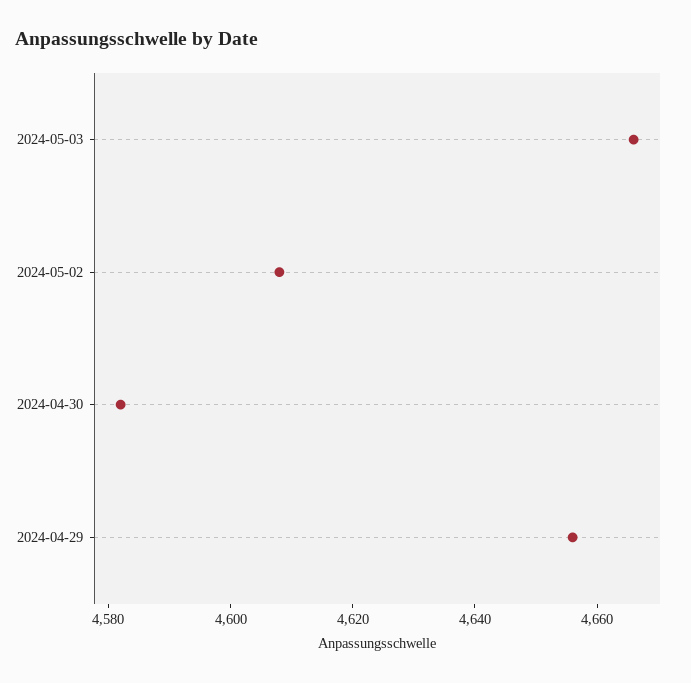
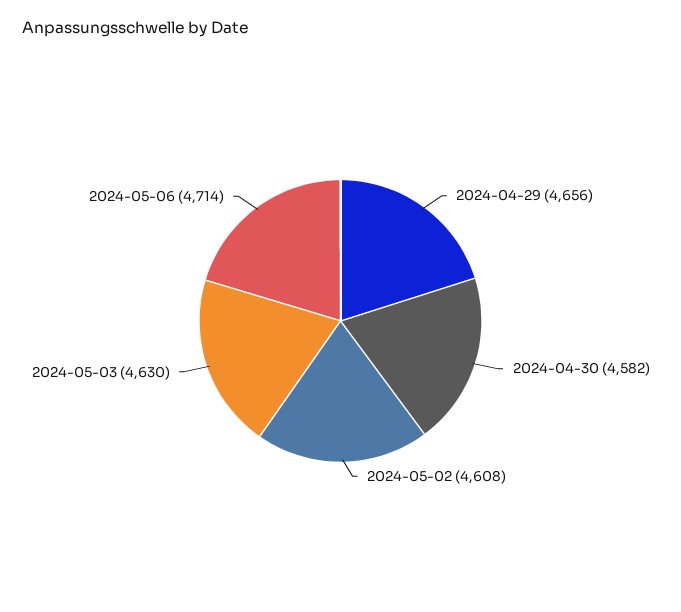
2024-05-03: 4665 -> 4630
2024-05-06: none -> 4714

